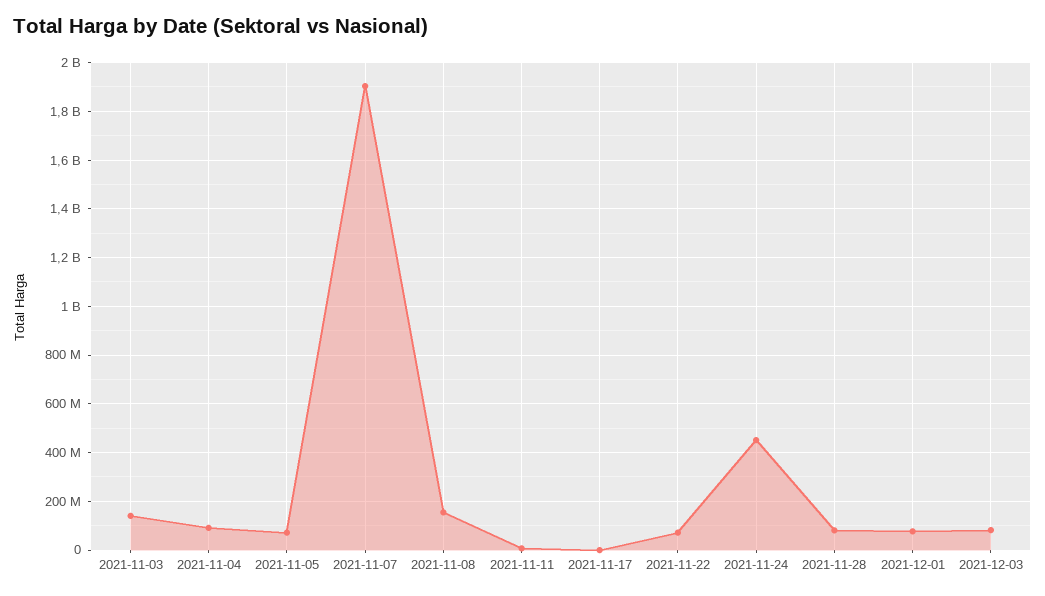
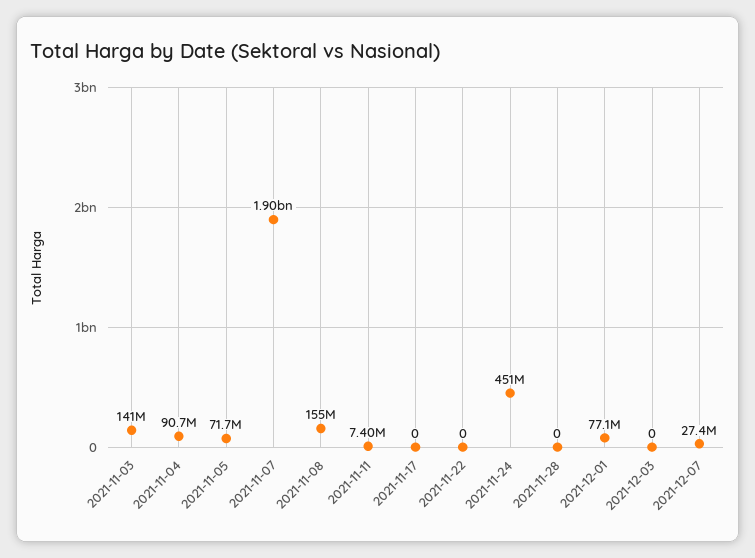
2021-11-22: 75000000 -> 0
2021-11-28: 75000000 -> 0
2021-12-03: 75000000 -> 0
2021-12-07: none -> 27400000

